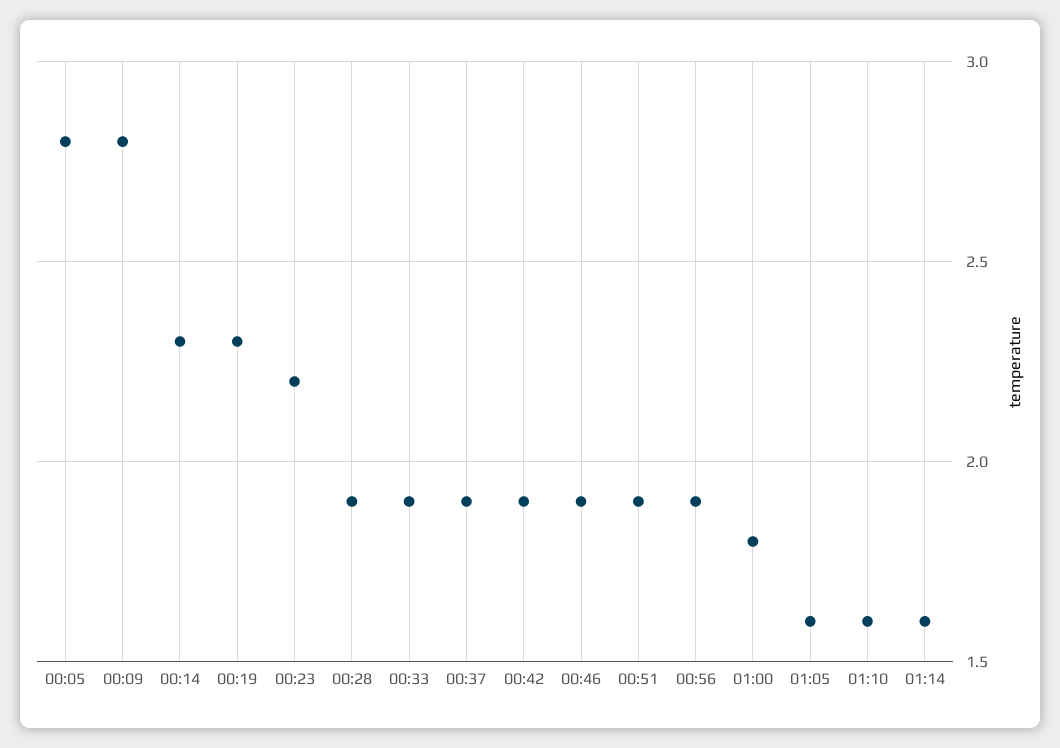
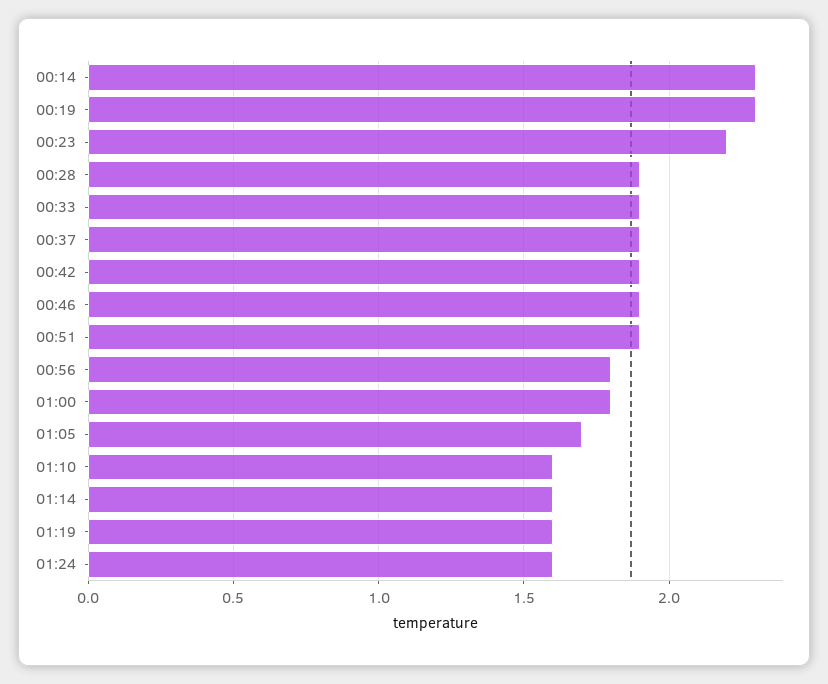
00:05: 2.8 -> none
00:09: 2.8 -> none
00:56: 1.9 -> 1.8
01:05: 1.6 -> 1.7
01:19: none -> 1.6
01:24: none -> 1.6

